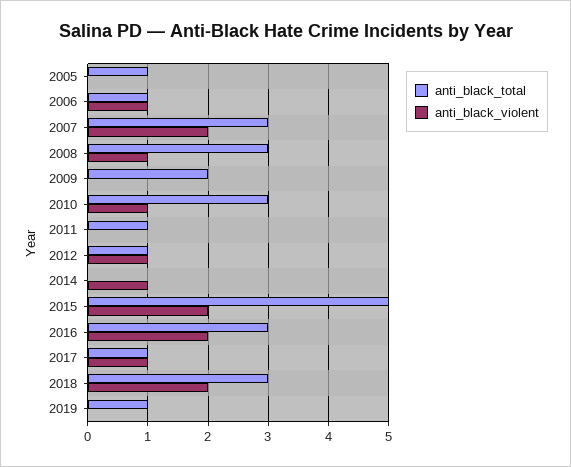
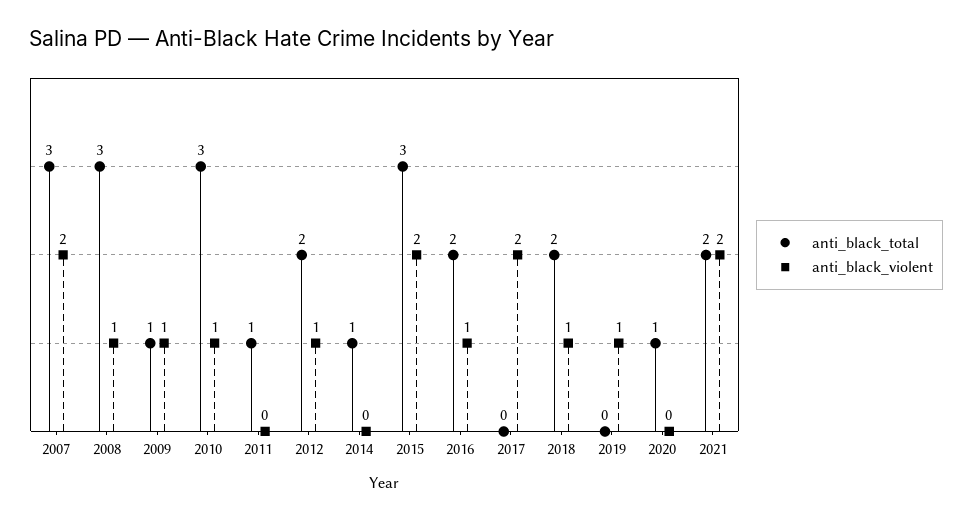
anti_black_total, 2005: 1 -> none
anti_black_violent, 2005: 0 -> none
anti_black_total, 2006: 1 -> none
anti_black_violent, 2006: 1 -> none
anti_black_total, 2009: 2 -> 1
anti_black_violent, 2009: 0 -> 1
anti_black_total, 2012: 1 -> 2
anti_black_total, 2014: 0 -> 1
anti_black_violent, 2014: 1 -> 0
anti_black_total, 2015: 5 -> 3
anti_black_total, 2016: 3 -> 2
anti_black_violent, 2016: 2 -> 1
anti_black_total, 2017: 1 -> 0
anti_black_violent, 2017: 1 -> 2
anti_black_total, 2018: 3 -> 2
anti_black_violent, 2018: 2 -> 1
anti_black_total, 2019: 1 -> 0
anti_black_violent, 2019: 0 -> 1
anti_black_total, 2020: none -> 1
anti_black_violent, 2020: none -> 0
anti_black_total, 2021: none -> 2
anti_black_violent, 2021: none -> 2

